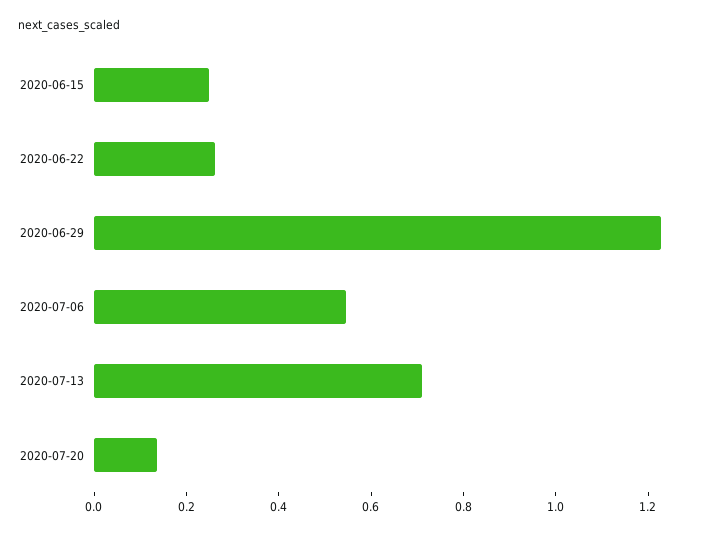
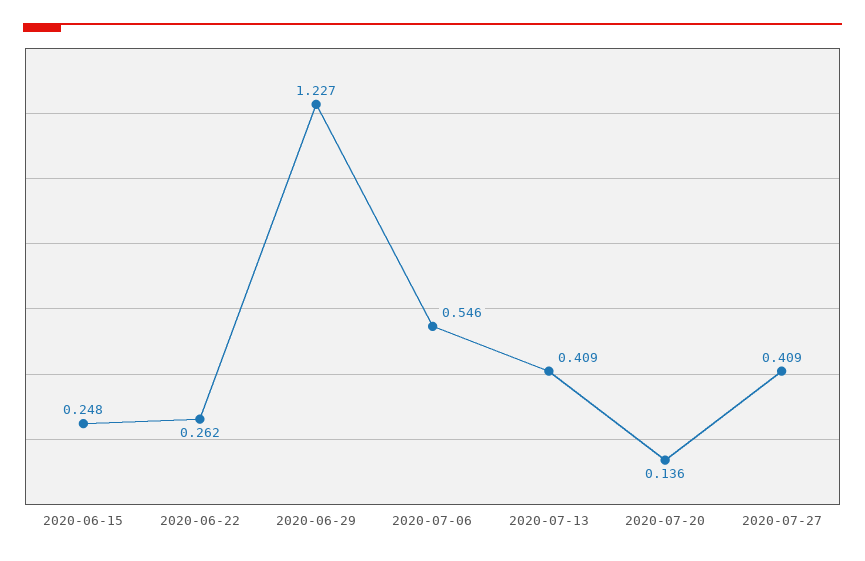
2020-07-13: 0.7 -> 0.409
2020-07-27: none -> 0.409

